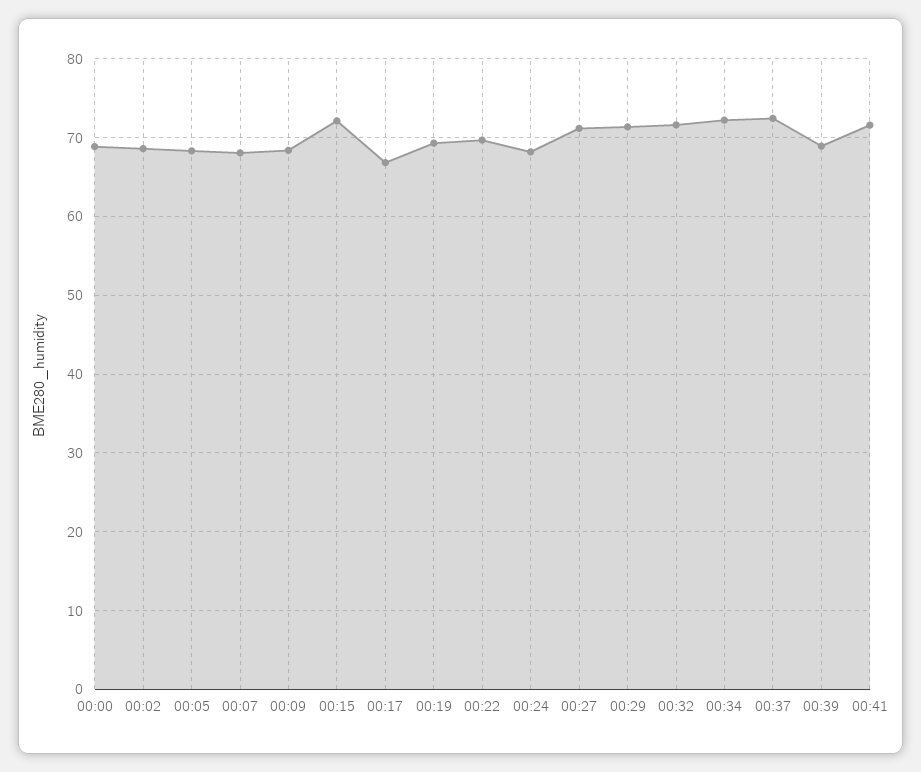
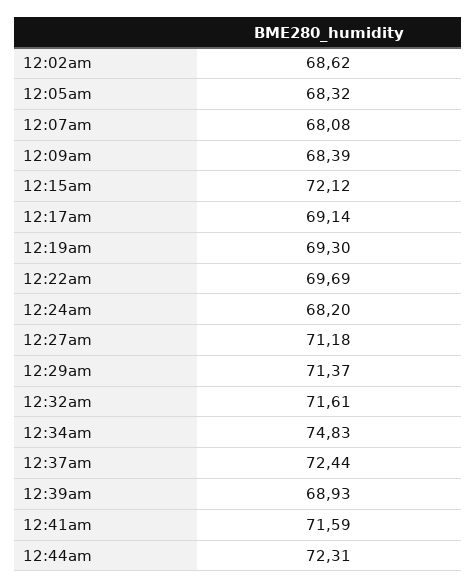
00:00: 69 -> none
00:17: 67 -> 69.14
00:34: 72 -> 74.83
12:44am: none -> 72.31

